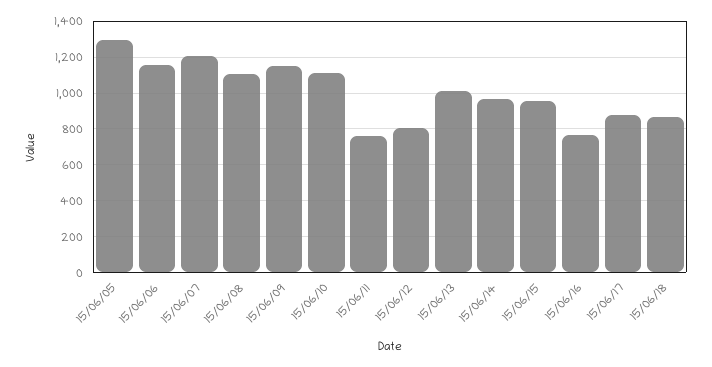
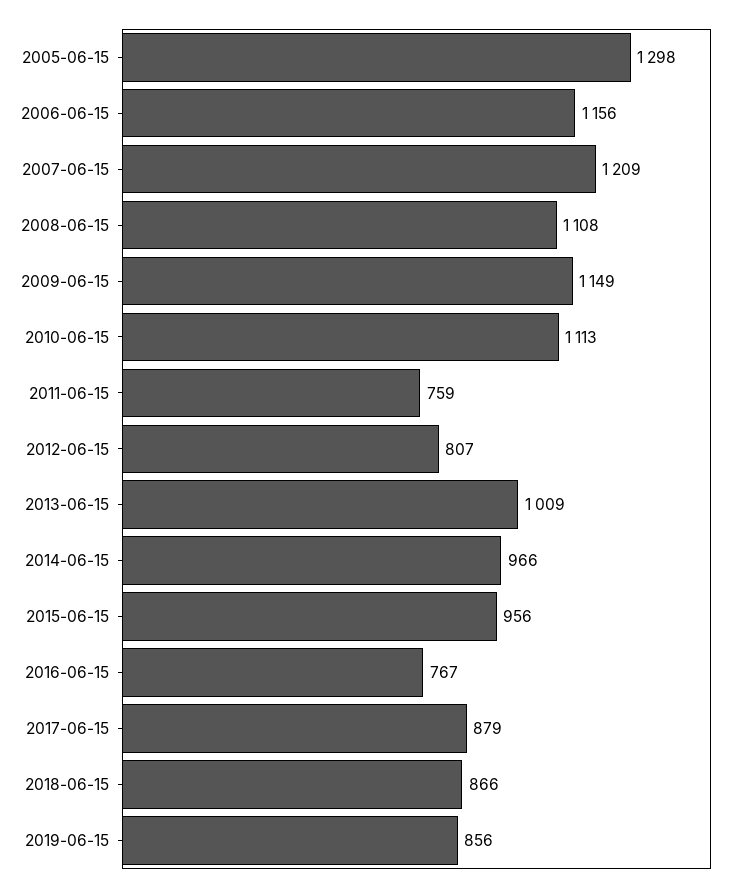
2019-06-15: none -> 856

